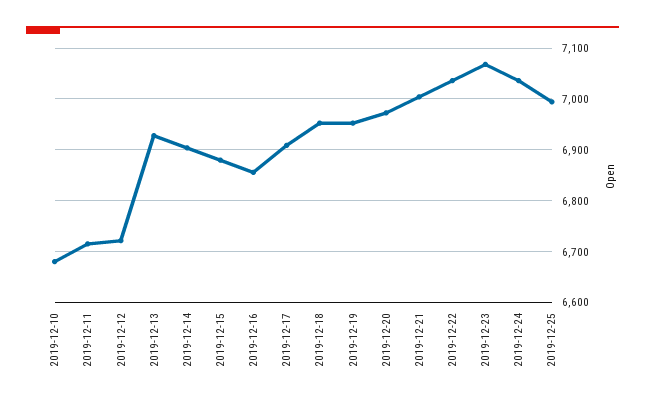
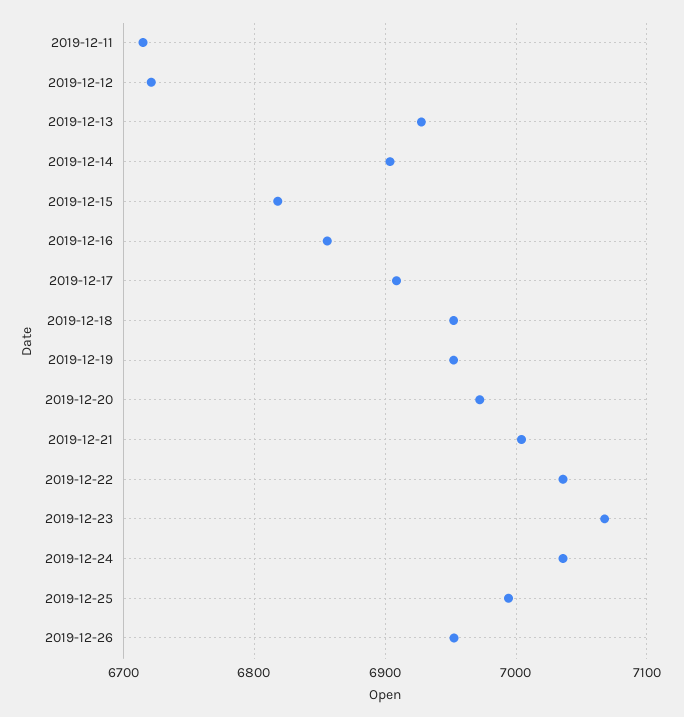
2019-12-10: 6680 -> none
2019-12-15: 6880 -> 6820
2019-12-26: none -> 6950

